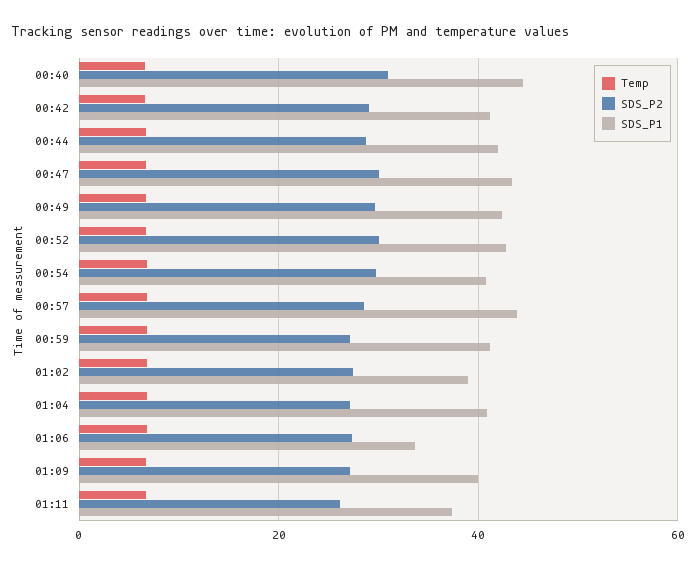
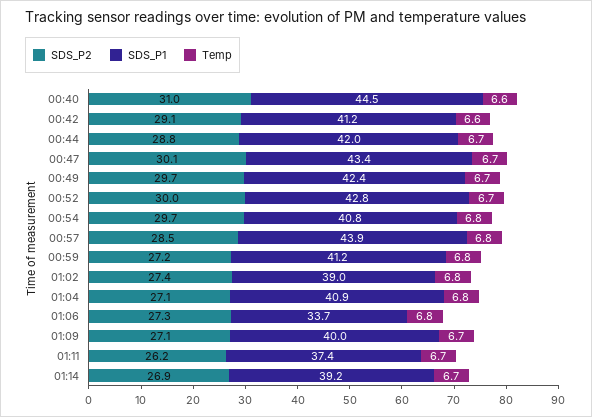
SDS_P2, 01:14: none -> 26.9
SDS_P1, 01:14: none -> 39.2
Temp, 01:14: none -> 6.7

